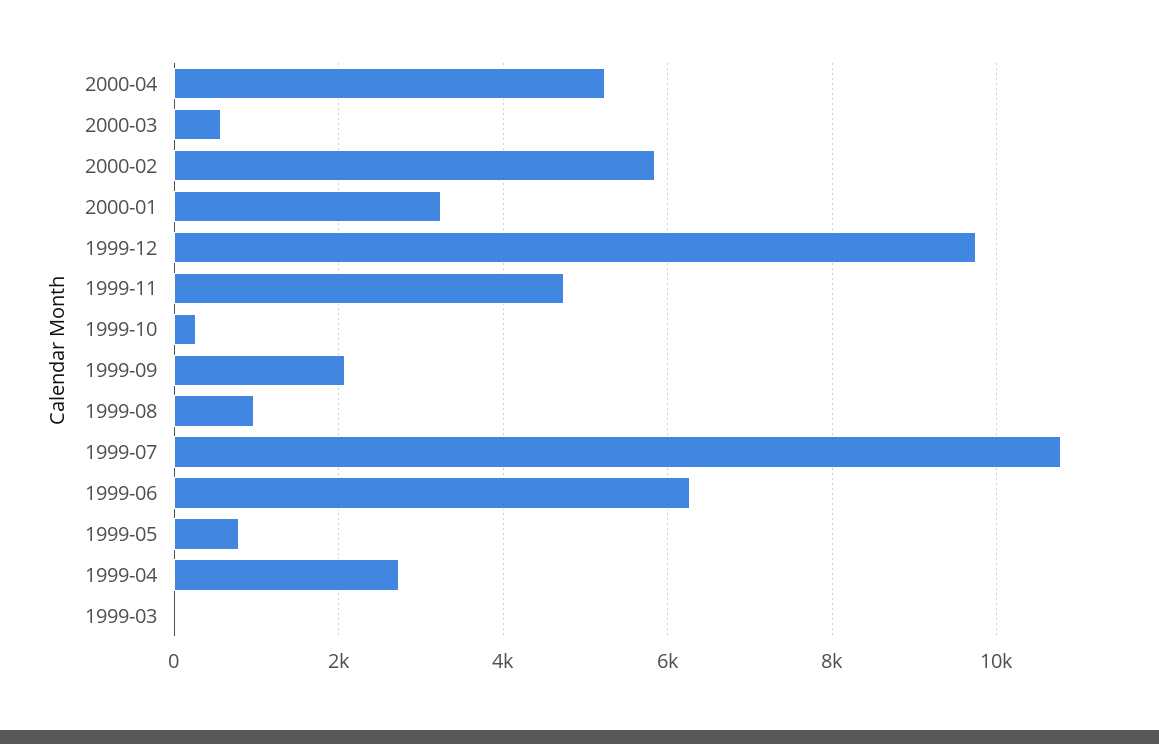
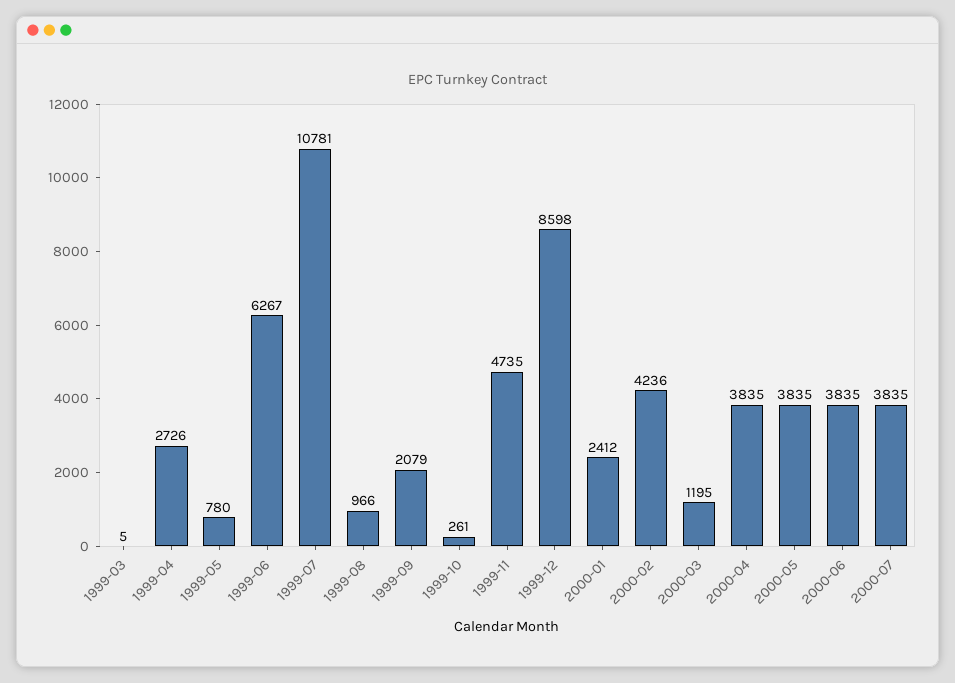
2000-04: 5200 -> 3835
2000-03: 600 -> 1195
2000-02: 5800 -> 4236
2000-01: 3200 -> 2412
1999-12: 9800 -> 8598
2000-05: none -> 3835
2000-06: none -> 3835
2000-07: none -> 3835

